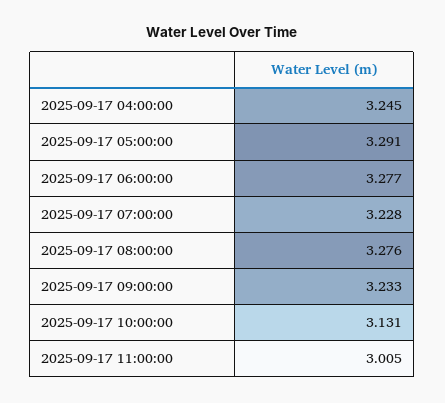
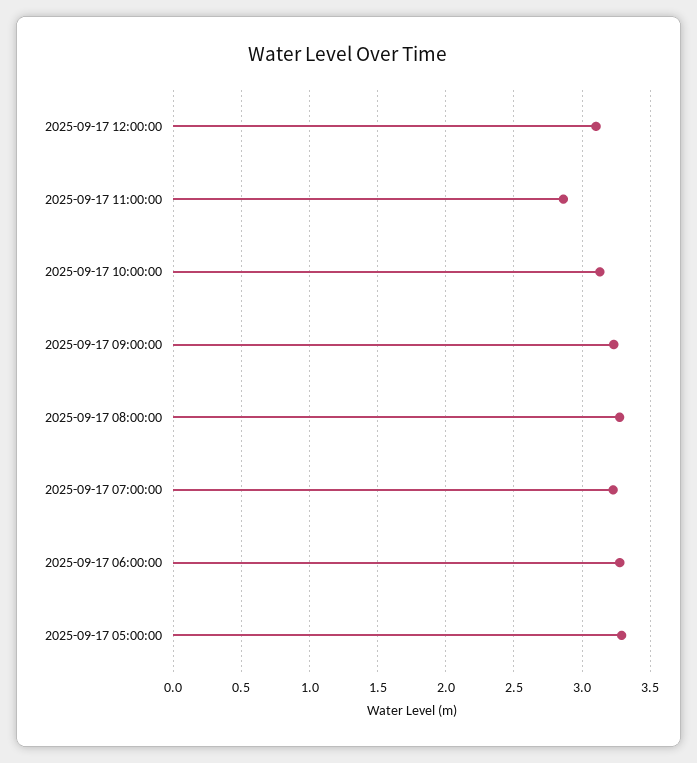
2025-09-17 04:00:00: 3.245 -> none
2025-09-17 11:00:00: 3.005 -> 2.85
2025-09-17 12:00:00: none -> 3.1

